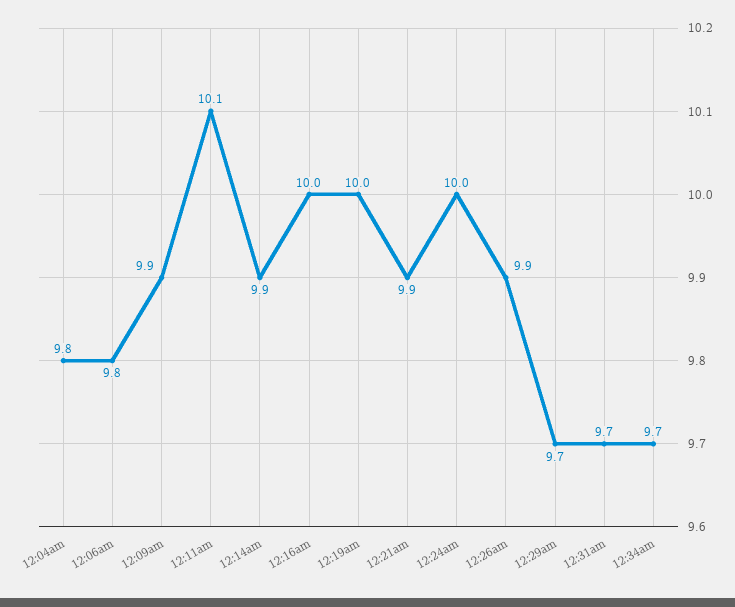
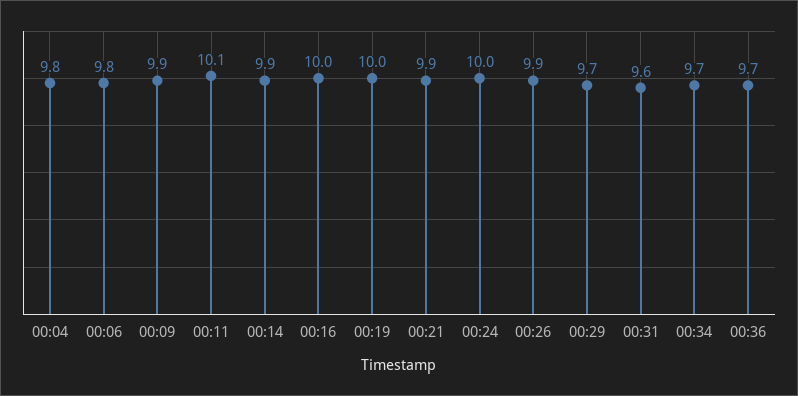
12:31am: 9.7 -> 9.6
00:36: none -> 9.7

